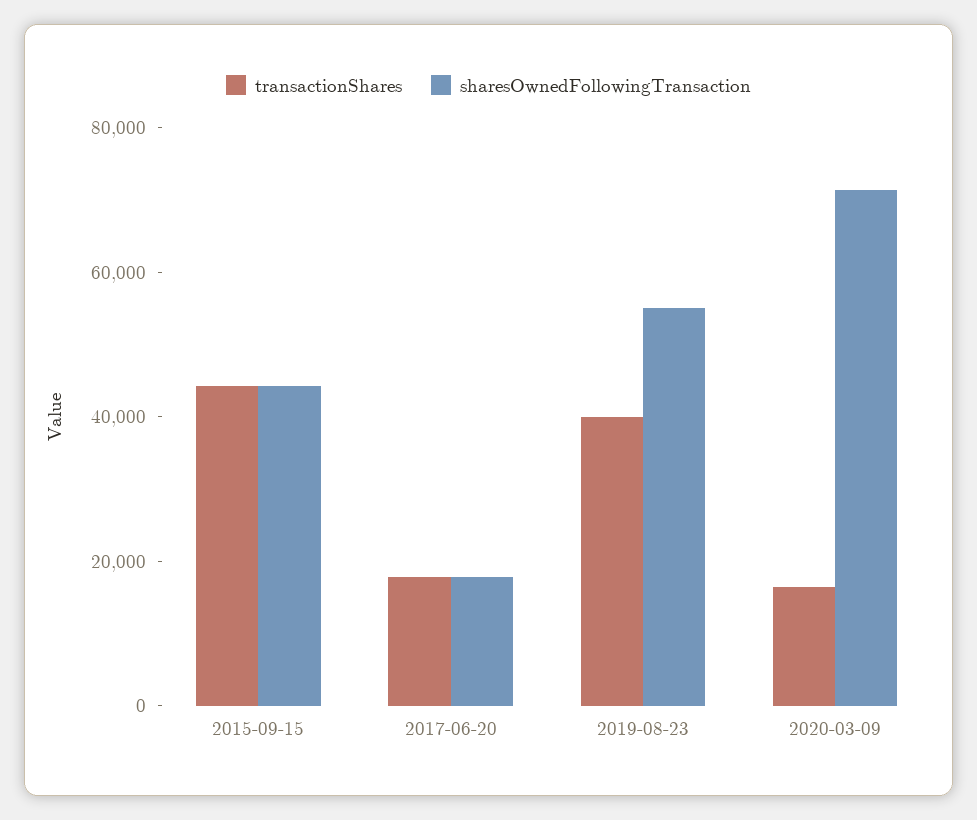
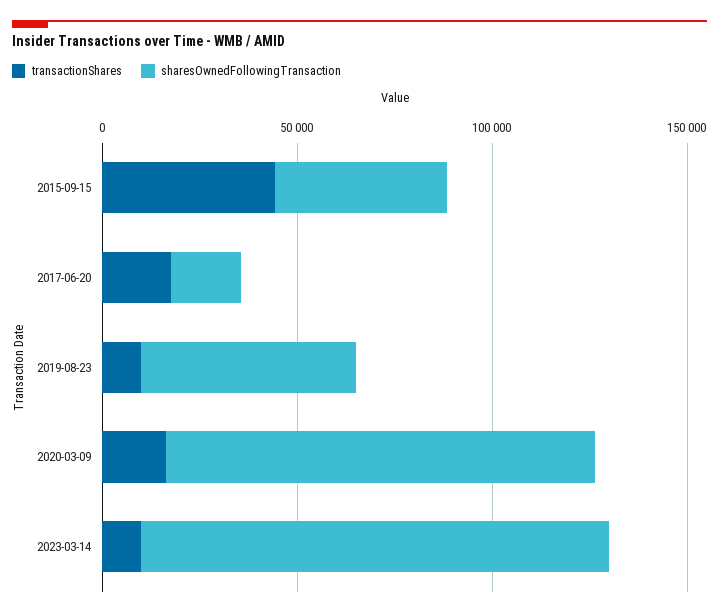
transactionShares, 2019-08-23: 40000 -> 10000
sharesOwnedFollowingTransaction, 2020-03-09: 70000 -> 110000
transactionShares, 2023-03-14: none -> 10000
sharesOwnedFollowingTransaction, 2023-03-14: none -> 120000

